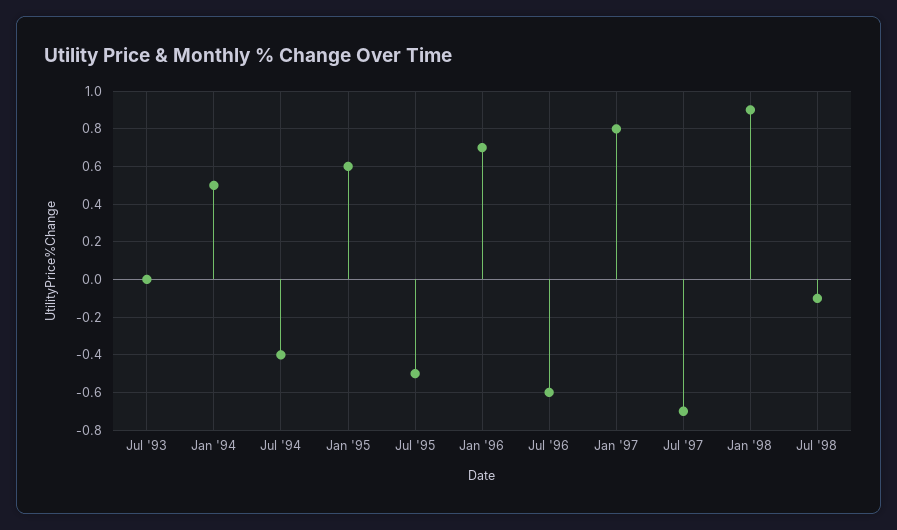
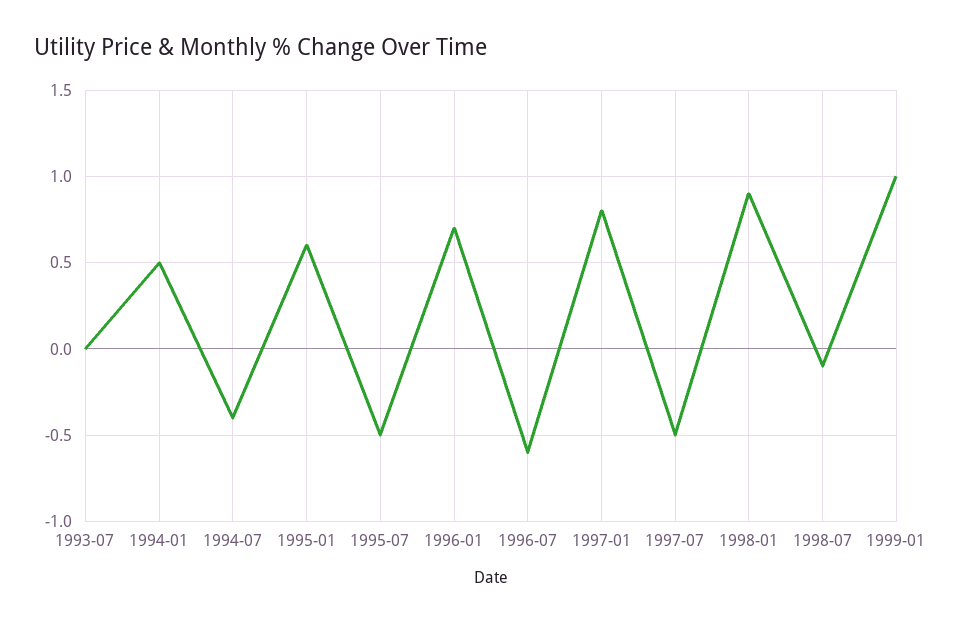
Jul '97: -0.7 -> -0.5
1999-01: none -> 1

